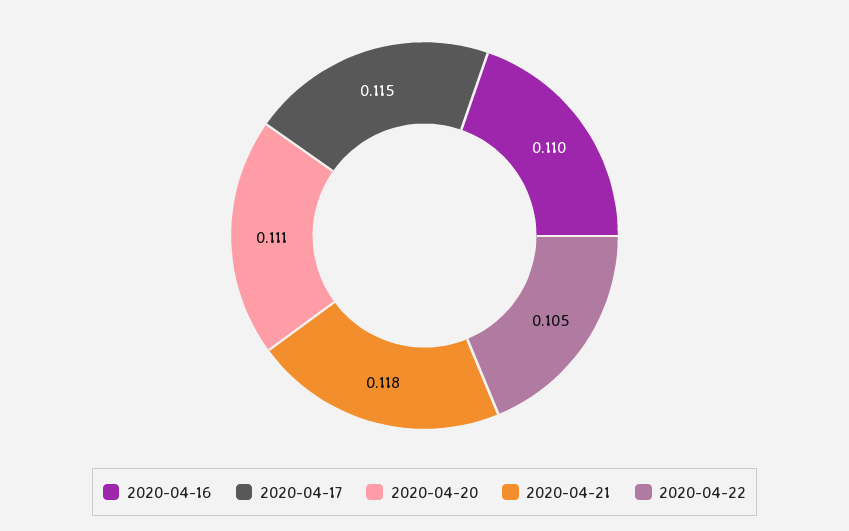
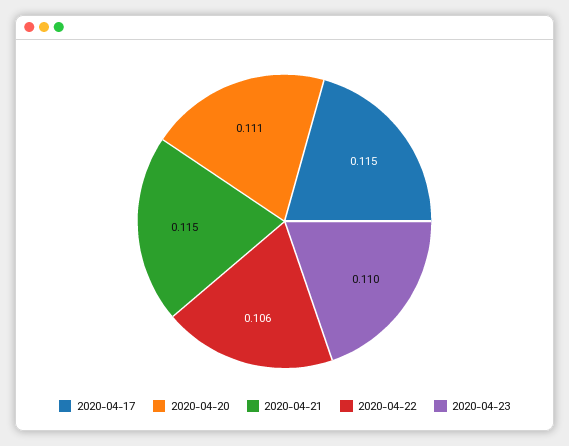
2020-04-16: 0.11 -> none
2020-04-21: 0.118 -> 0.115
2020-04-22: 0.105 -> 0.106
2020-04-23: none -> 0.11

